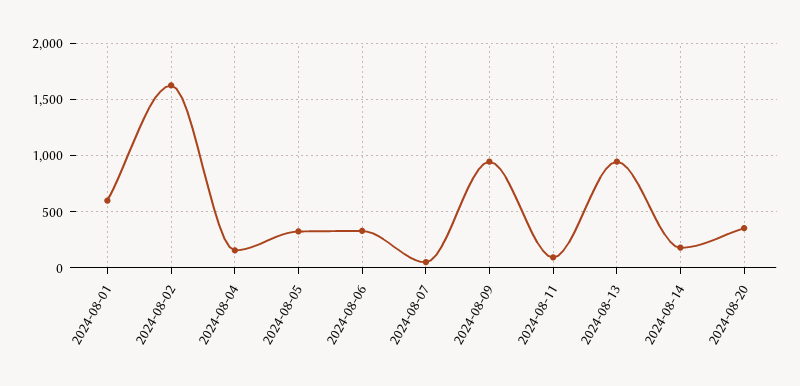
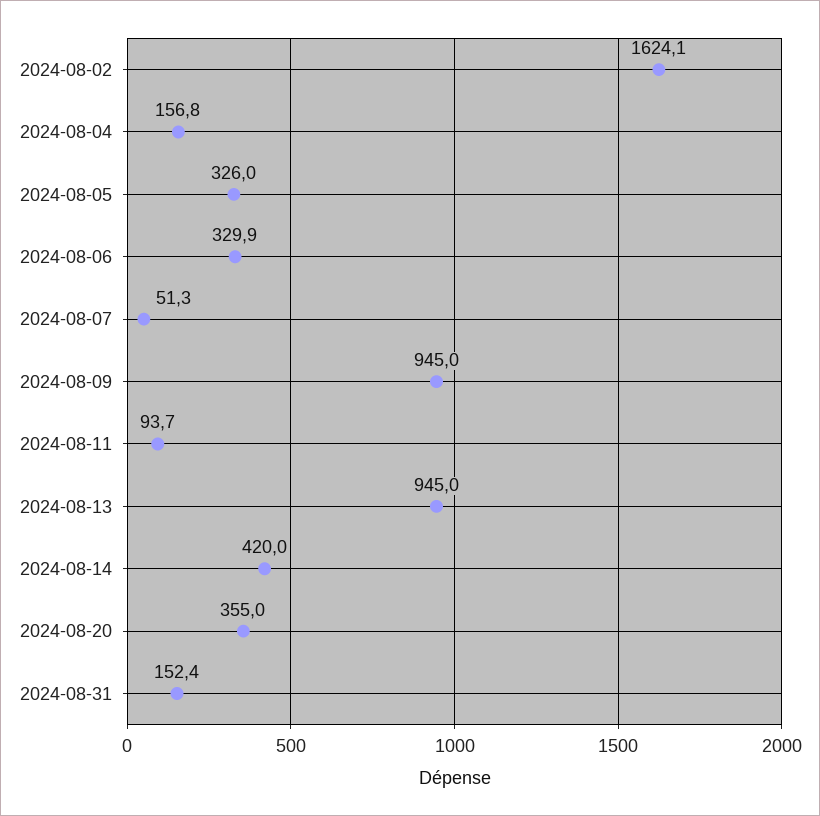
2024-08-01: 600 -> none
2024-08-14: 200 -> 420
2024-08-31: none -> 152.4

